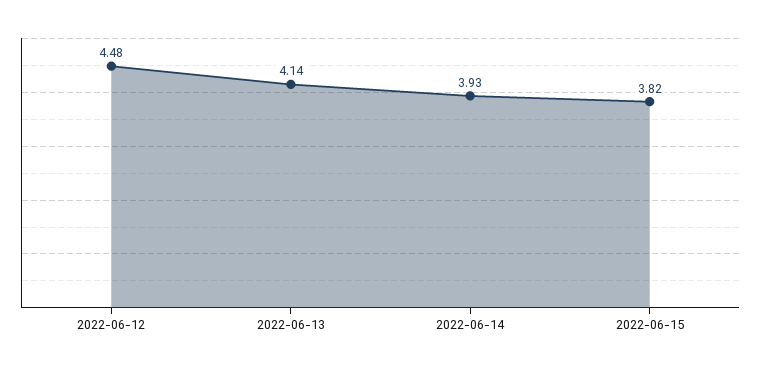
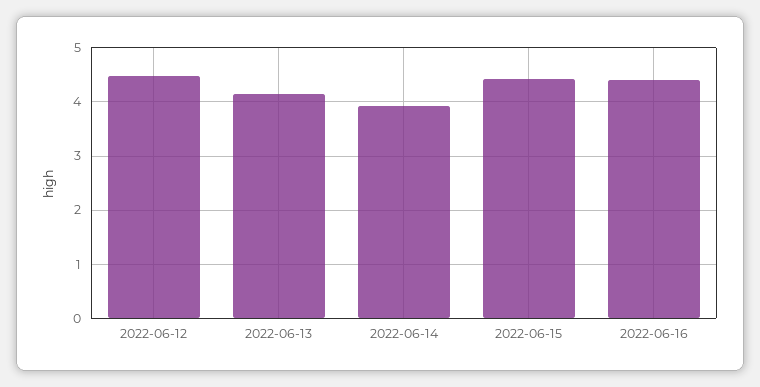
2022-06-15: 3.82 -> 4.4
2022-06-16: none -> 4.4

